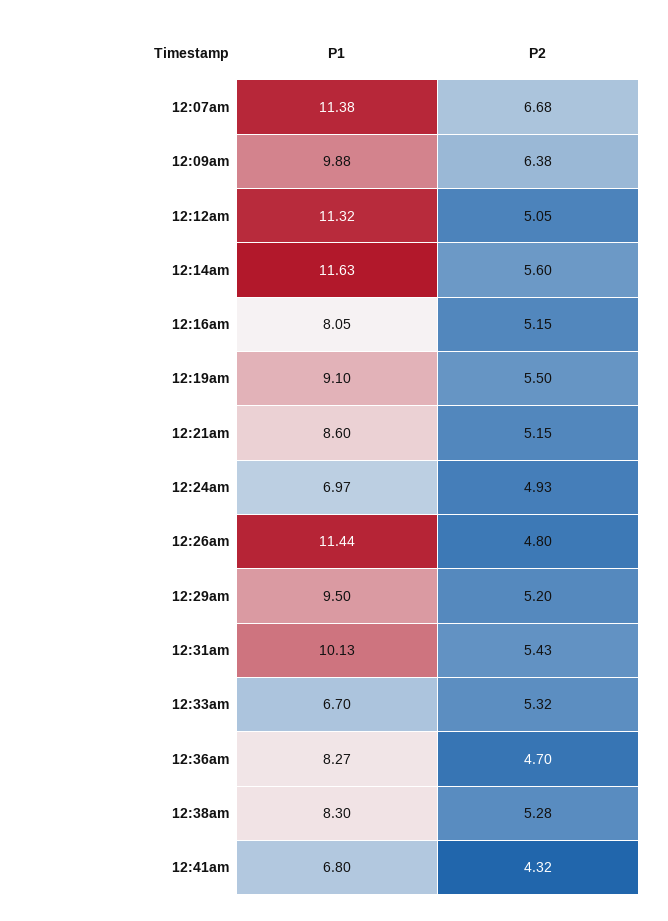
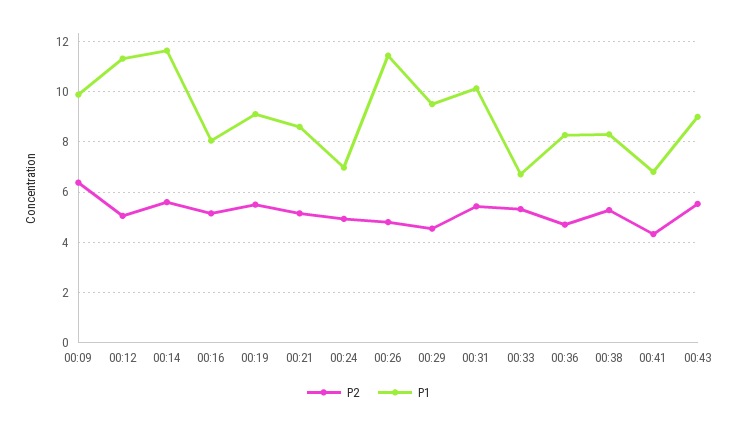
P1, 12:07am: 11.38 -> none
P2, 12:07am: 6.68 -> none
P2, 12:29am: 5.2 -> 4.5
P2, 00:43: none -> 5.5
P1, 00:43: none -> 9

